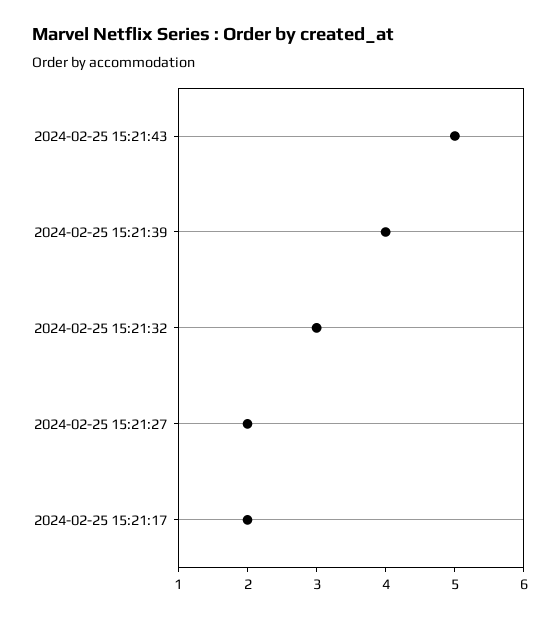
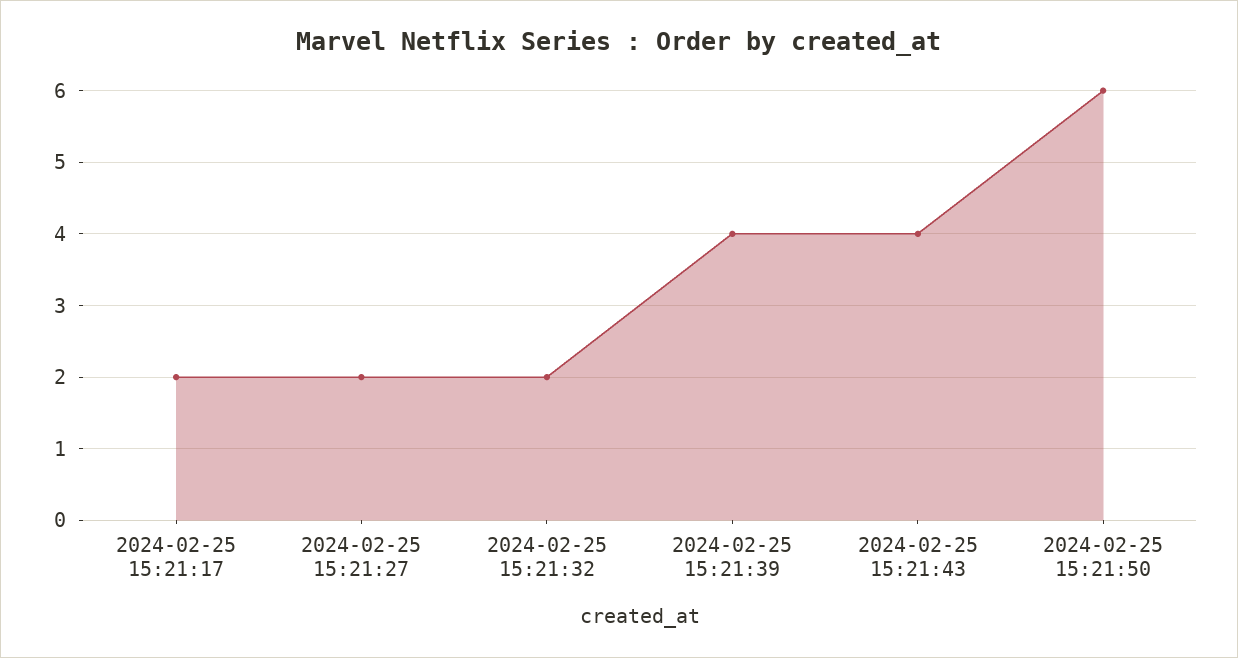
2024-02-25 15:21:43: 5 -> 4
2024-02-25 15:21:32: 3 -> 2
2024-02-25 15:21:50: none -> 6

